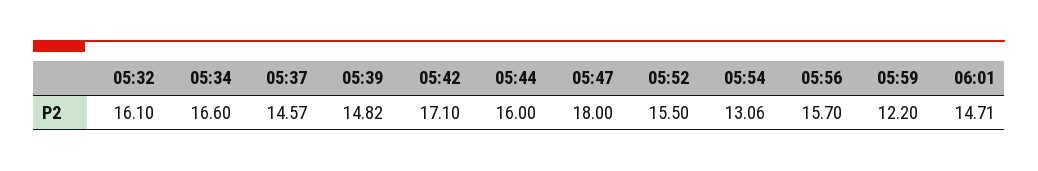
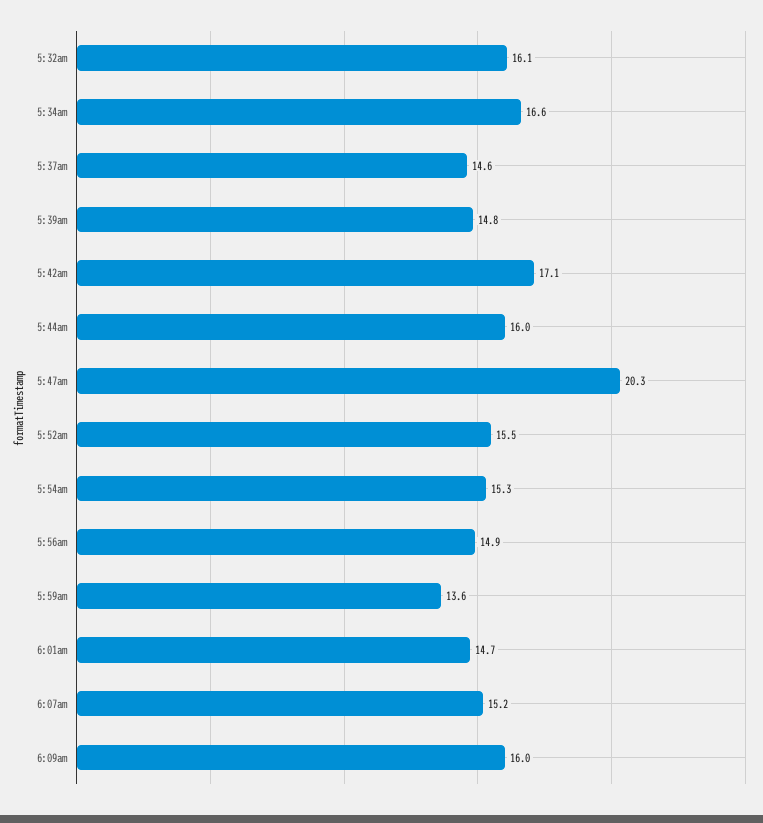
05:47: 18 -> 20.3
05:54: 13.06 -> 15.3
05:56: 15.7 -> 14.9
05:59: 12.2 -> 13.6
6:07am: none -> 15.2
6:09am: none -> 16

